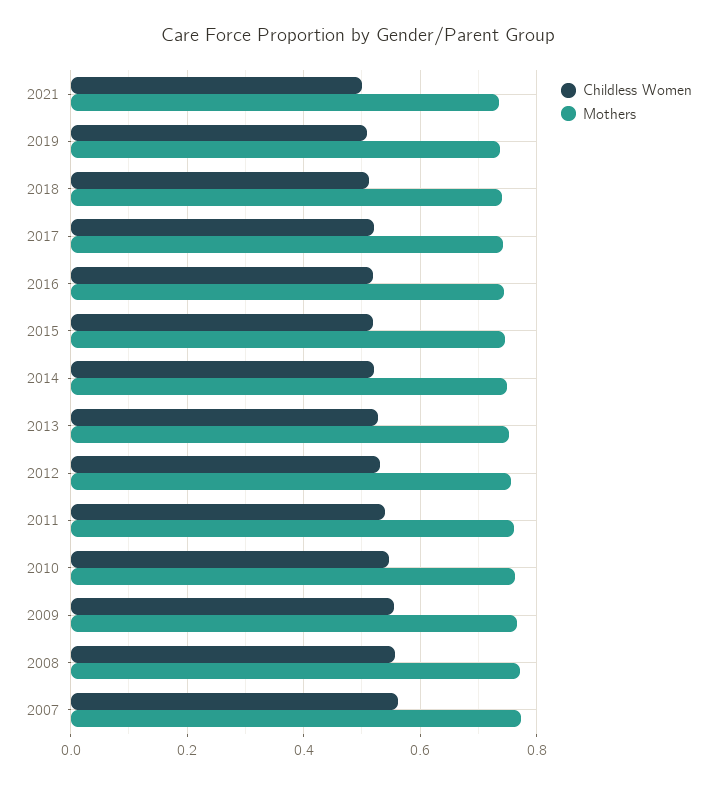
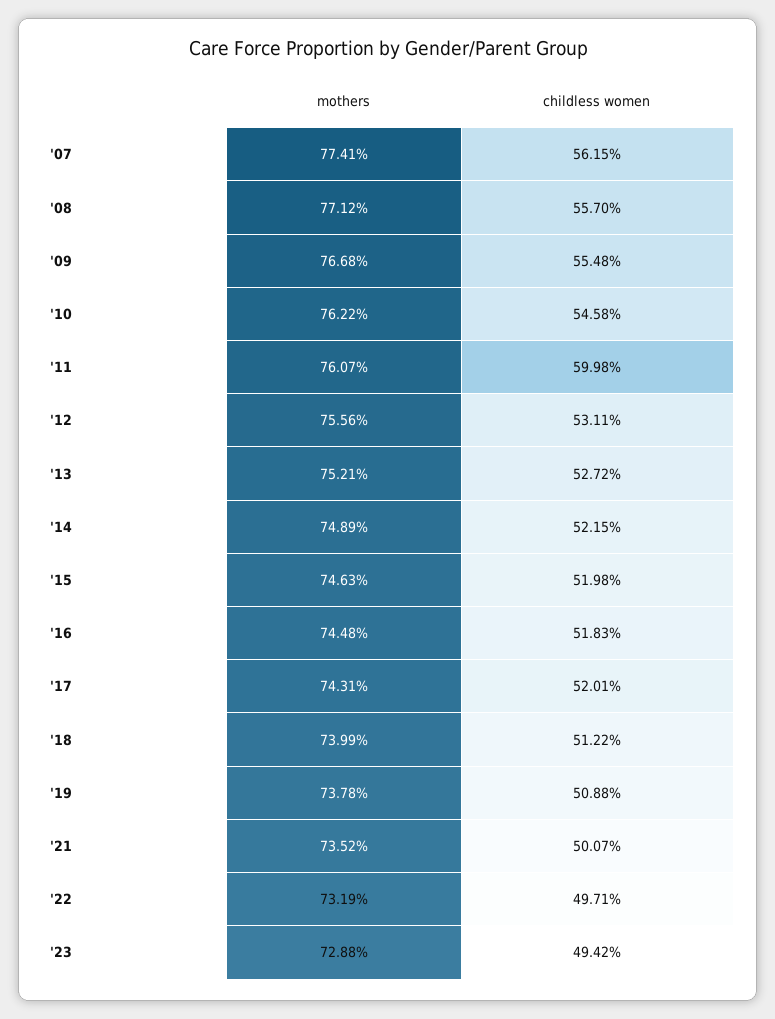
Childless Women, 2011: 0.54 -> 0.5998
Mothers, '22: none -> 0.7319
Childless Women, '22: none -> 0.4971
Mothers, '23: none -> 0.7288
Childless Women, '23: none -> 0.4942

